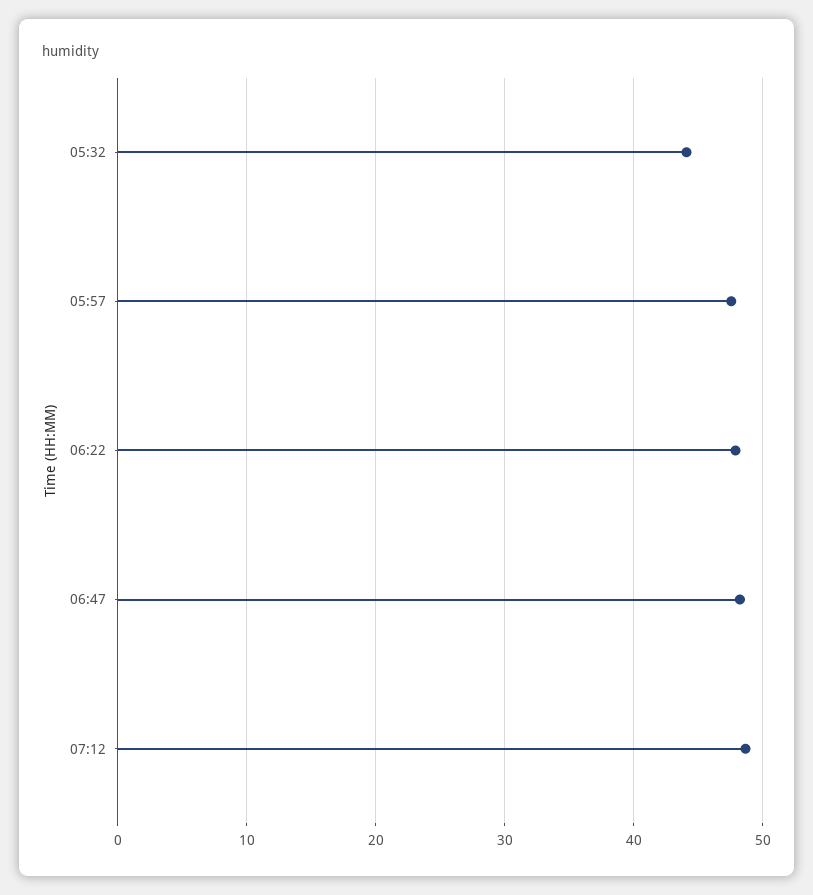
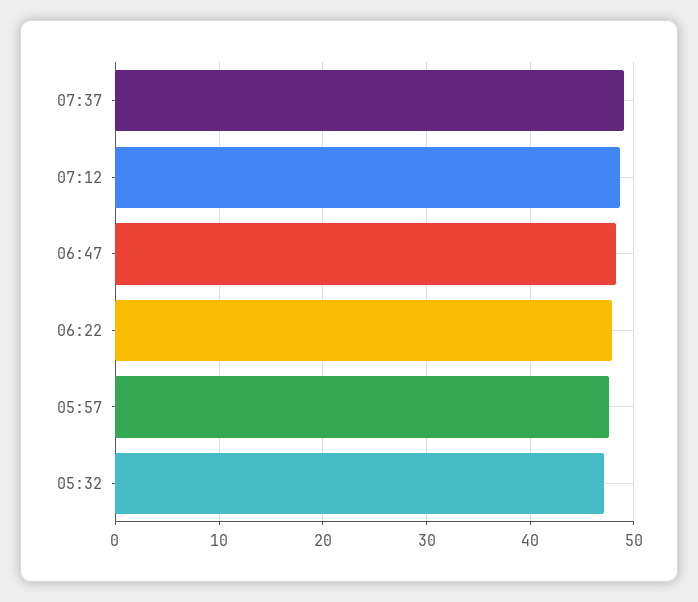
05:32: 44 -> 47
07:37: none -> 49

